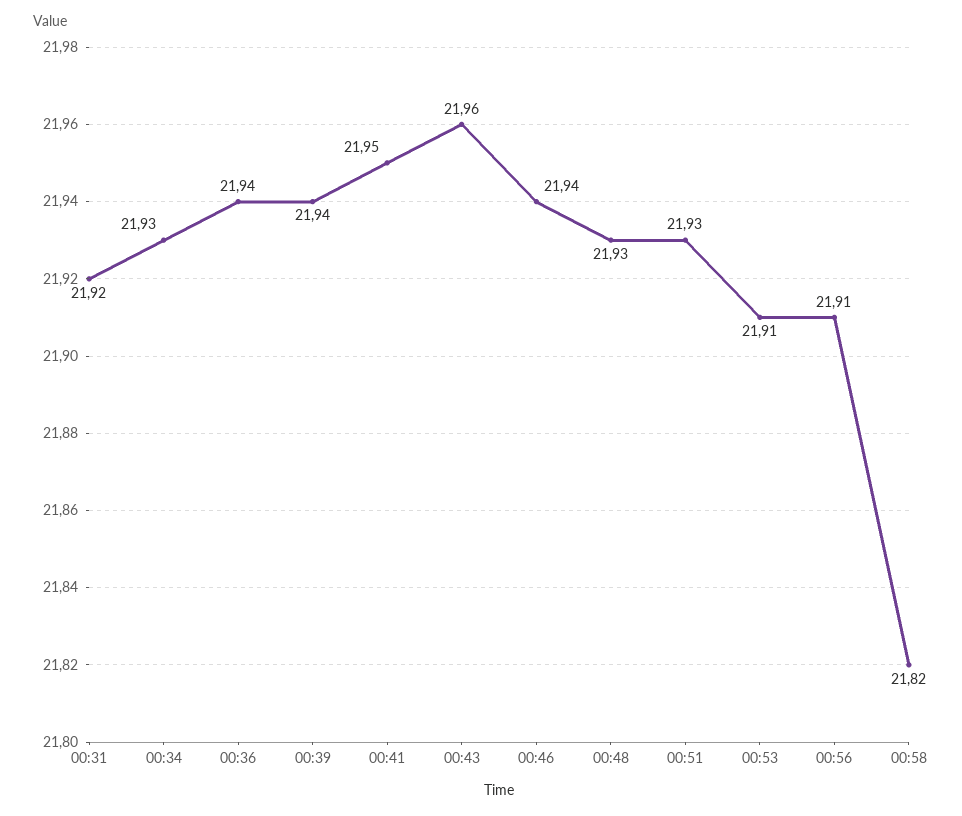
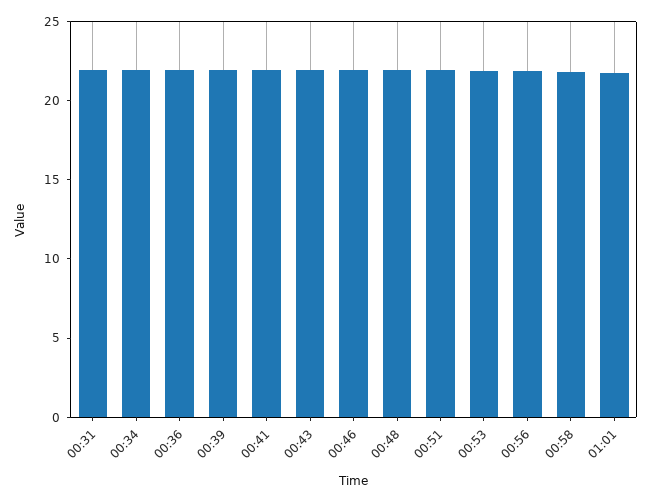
01:01: none -> 22

